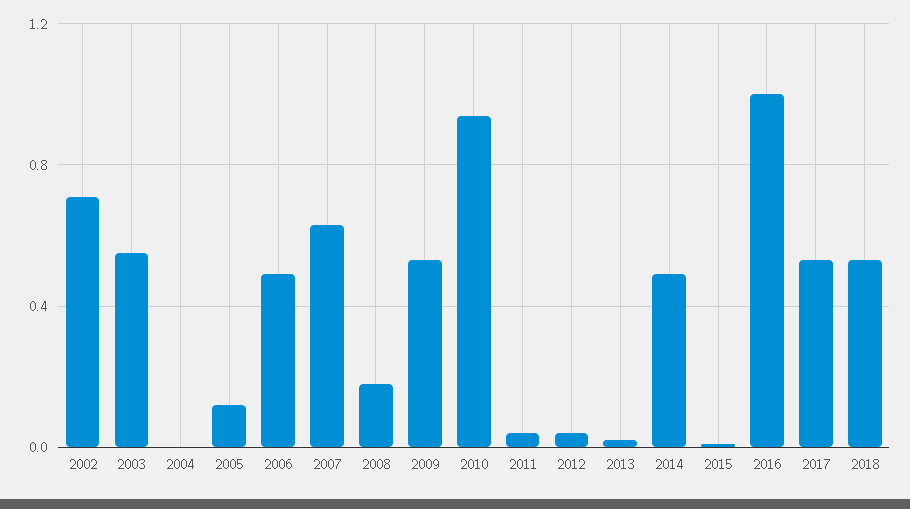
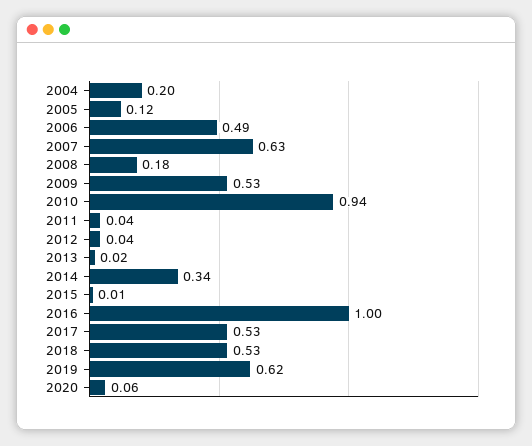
2002: 0.7 -> none
2003: 0.55 -> none
2004: 0 -> 0.2
2014: 0.5 -> 0.34
2019: none -> 0.62
2020: none -> 0.06

